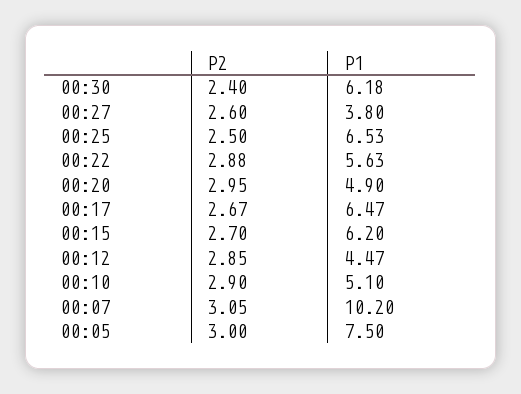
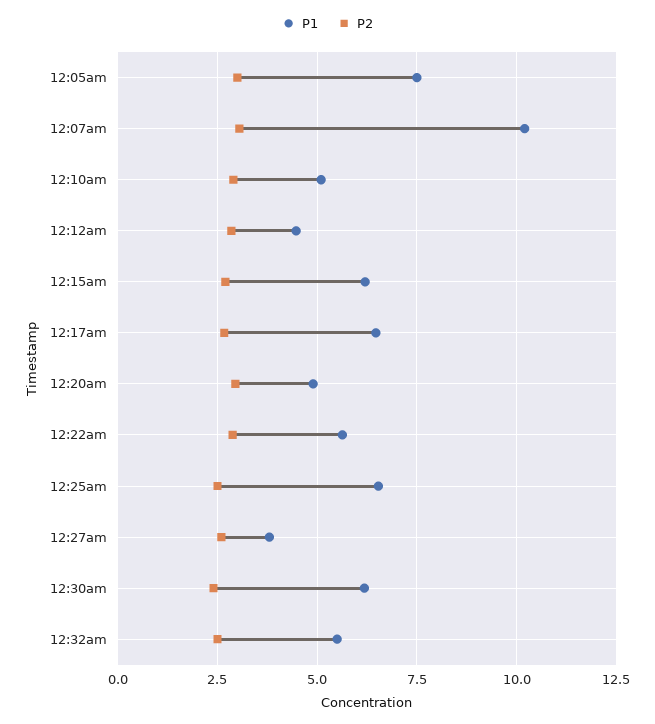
P1, 12:32am: none -> 5.5
P2, 12:32am: none -> 2.5

